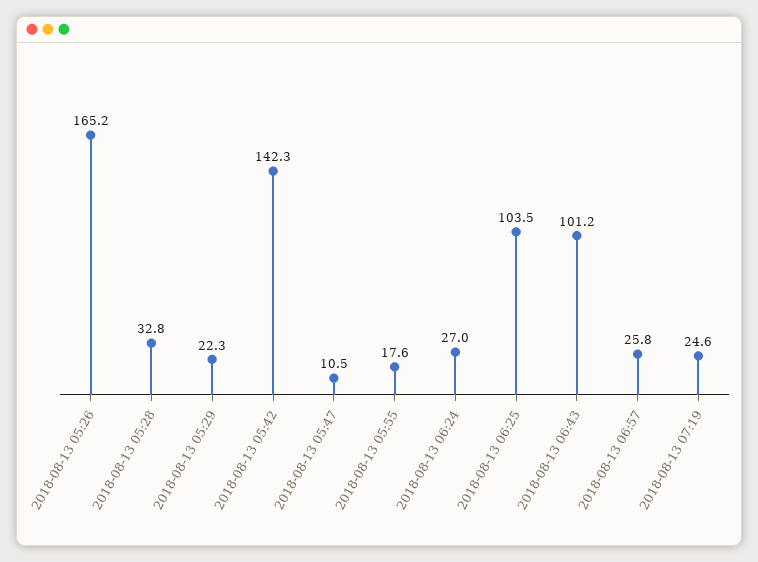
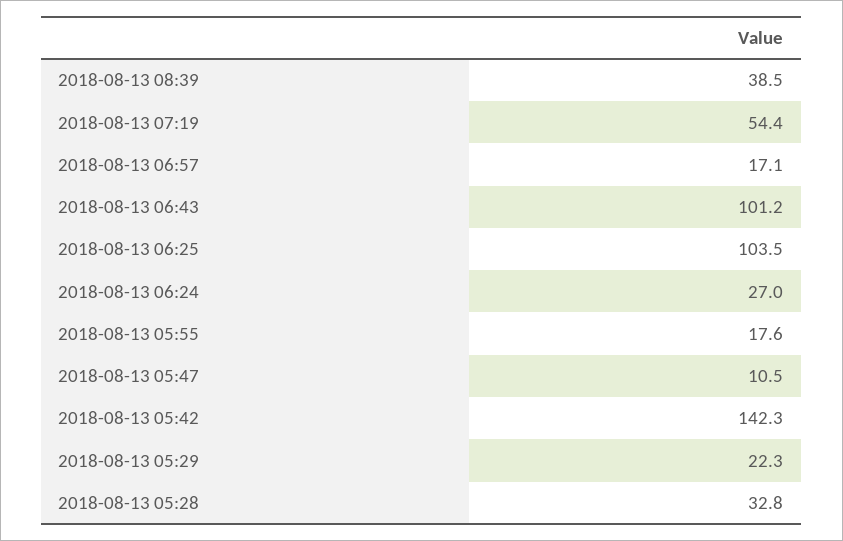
2018-08-13 05:26: 165.2 -> none
2018-08-13 06:57: 25.8 -> 17.1
2018-08-13 07:19: 24.6 -> 54.4
2018-08-13 08:39: none -> 38.5

